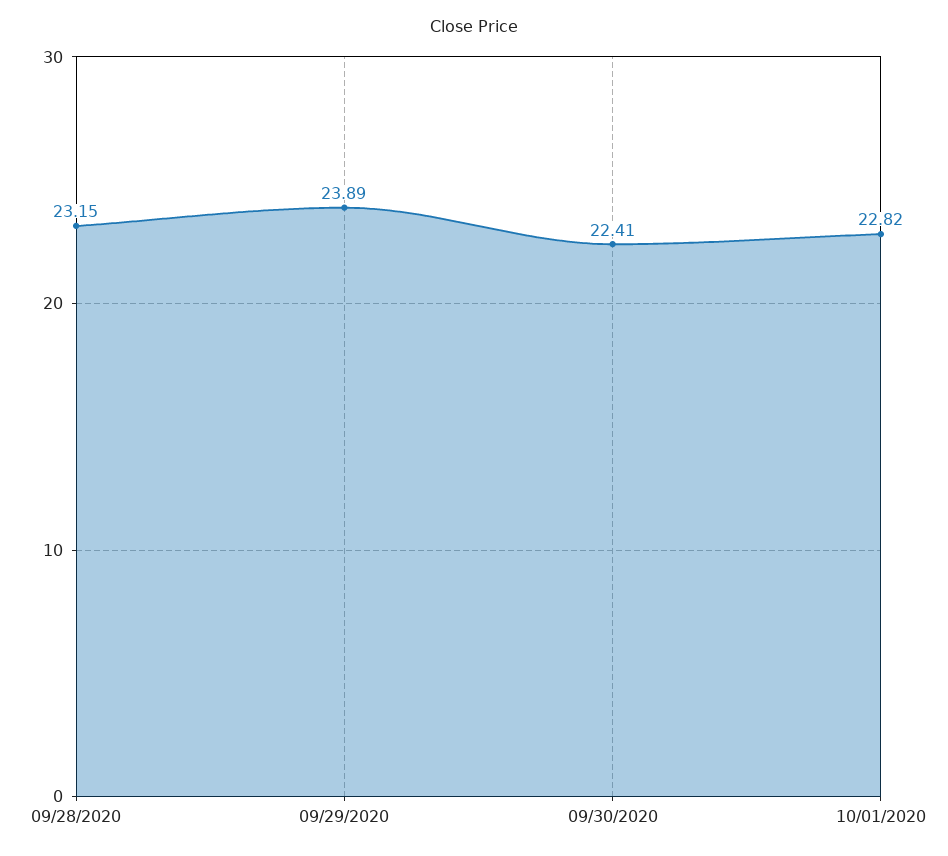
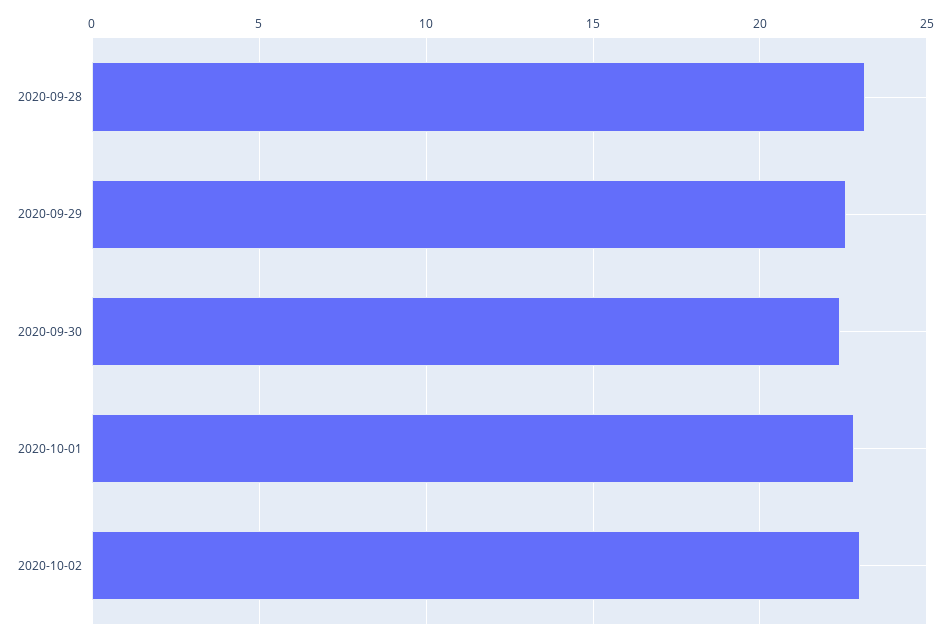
09/29/2020: 23.89 -> 22.5
2020-10-02: none -> 23

